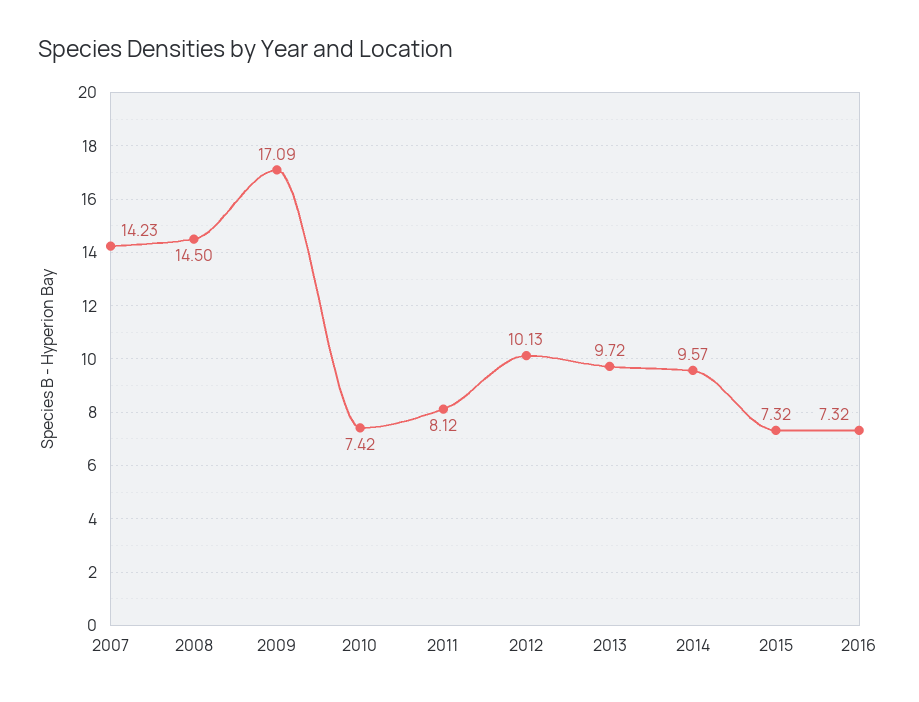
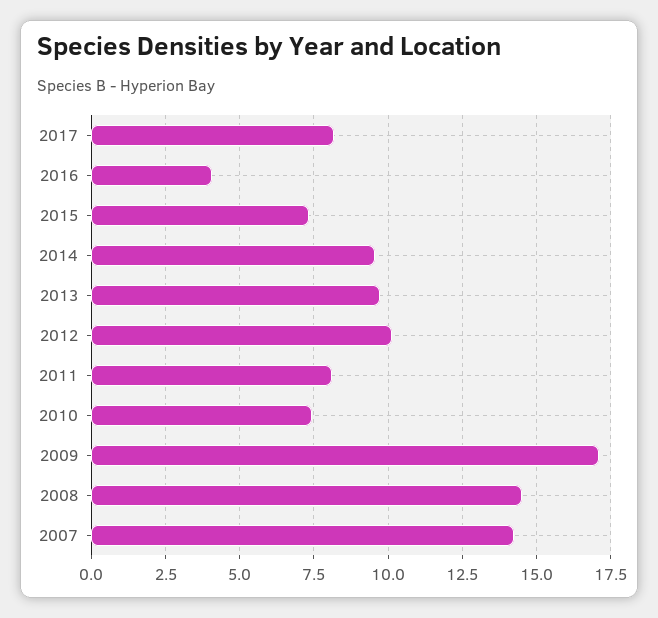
2016: 7.32 -> 4
2017: none -> 8.25

